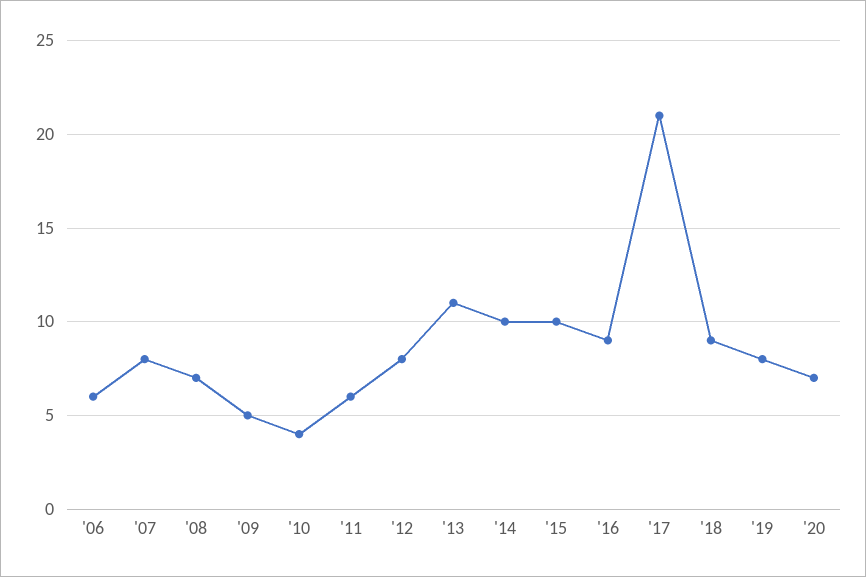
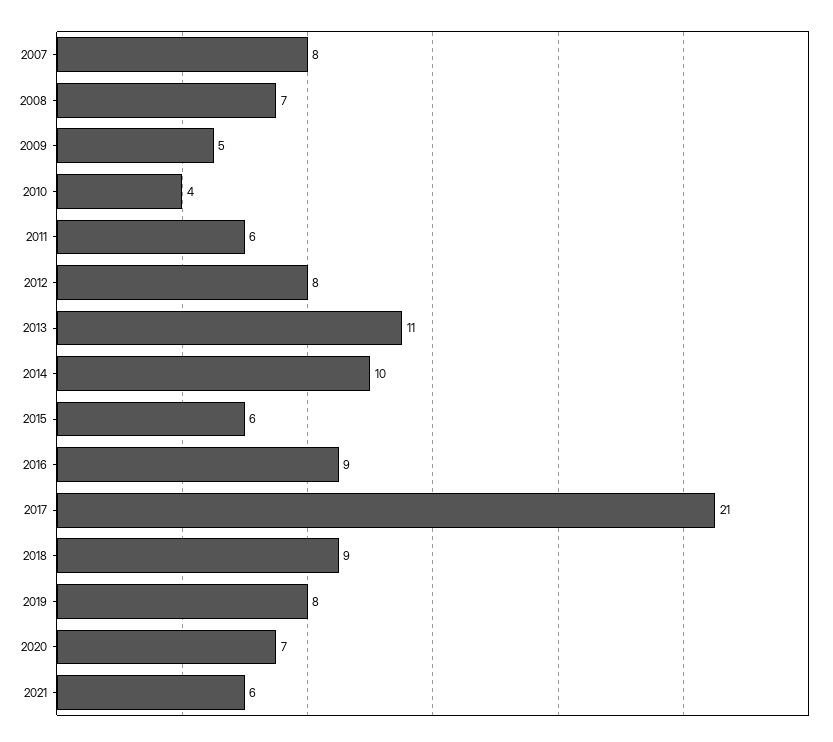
'06: 6 -> none
'15: 10 -> 6
2021: none -> 6

